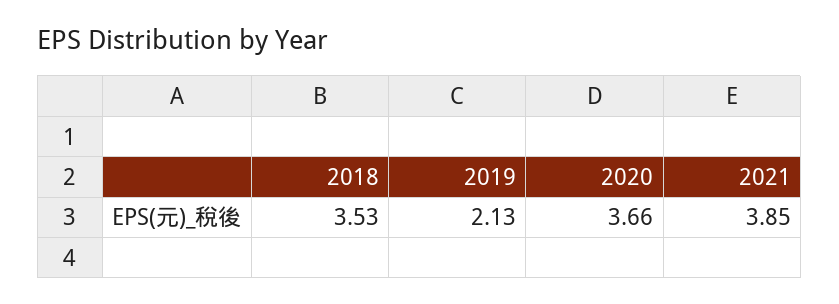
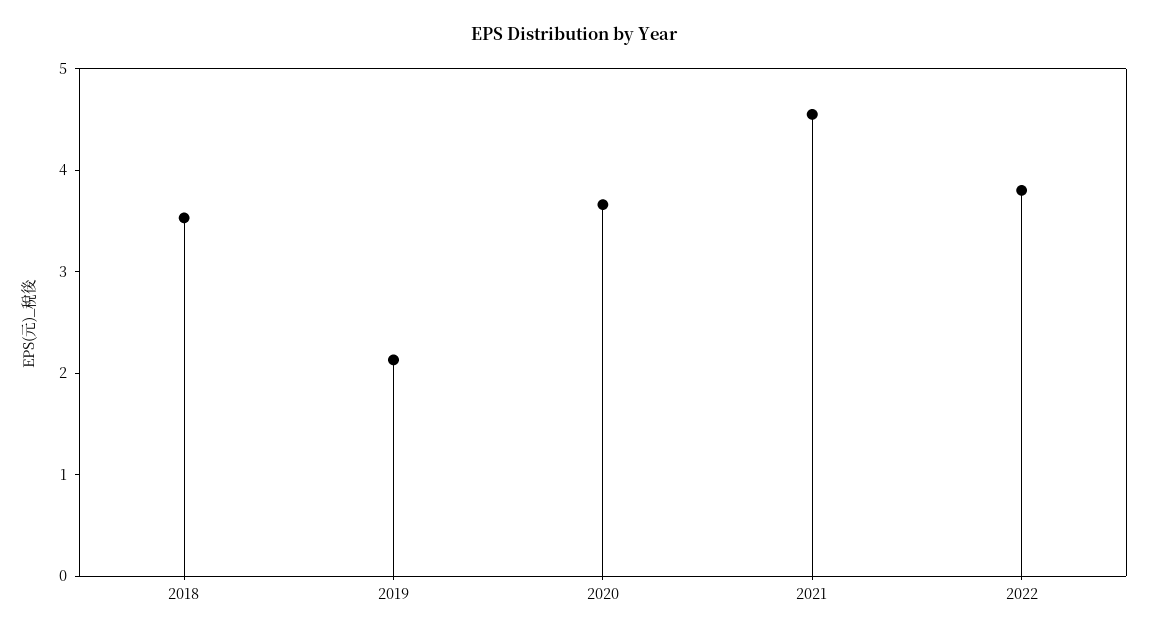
2021: 3.85 -> 4.6
2022: none -> 3.8

